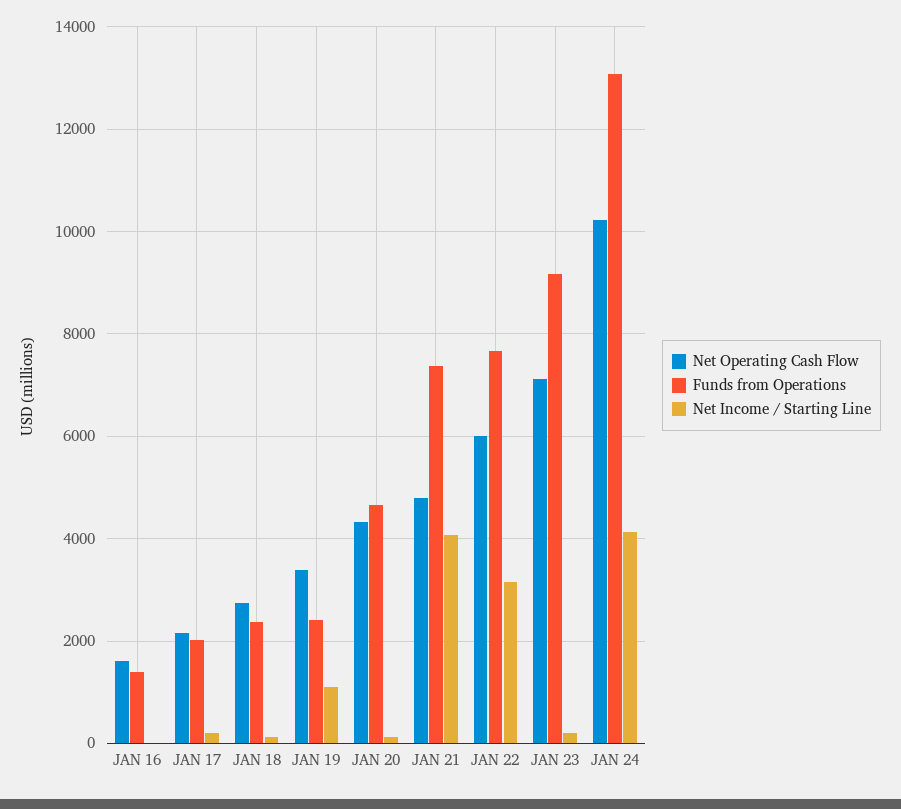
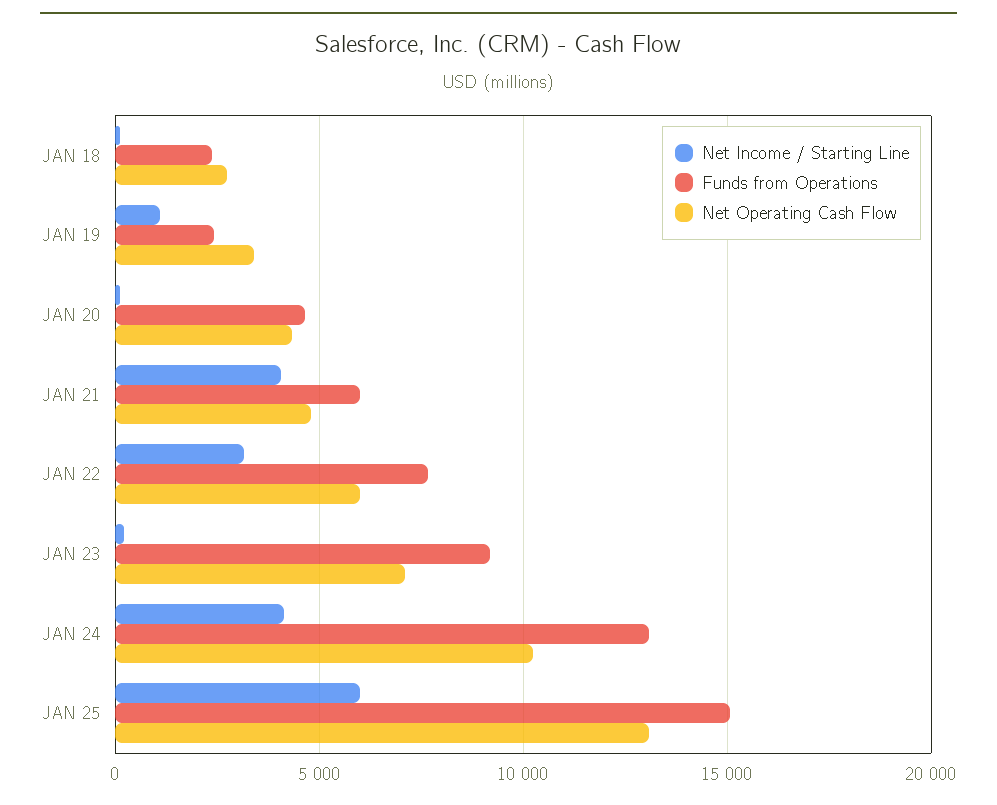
Net Operating Cash Flow, JAN 16: 1600 -> none
Funds from Operations, JAN 16: 1400 -> none
Net Income / Starting Line, JAN 16: 0 -> none
Net Operating Cash Flow, JAN 17: 2200 -> none
Funds from Operations, JAN 17: 2000 -> none
Net Income / Starting Line, JAN 17: 200 -> none
Funds from Operations, JAN 21: 7400 -> 6000
Net Income / Starting Line, JAN 25: none -> 6000
Funds from Operations, JAN 25: none -> 15000
Net Operating Cash Flow, JAN 25: none -> 13000

